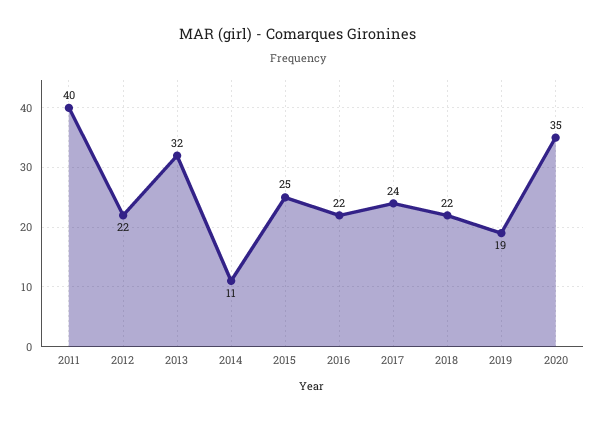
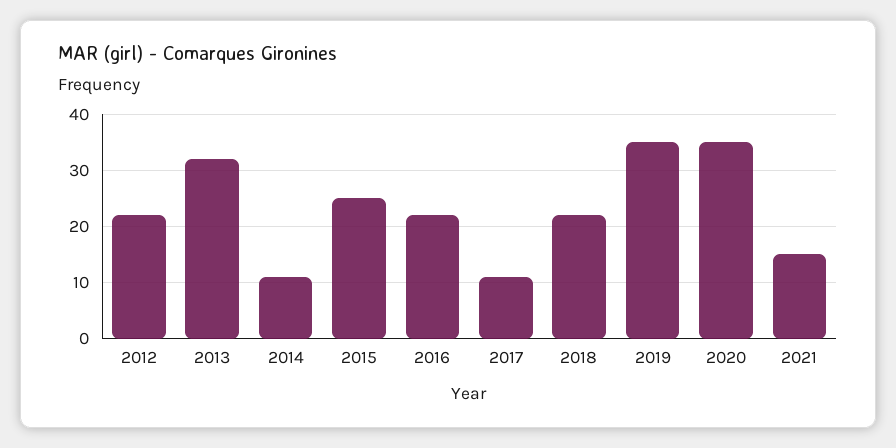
2011: 40 -> none
2017: 24 -> 10
2019: 19 -> 35
2021: none -> 15

